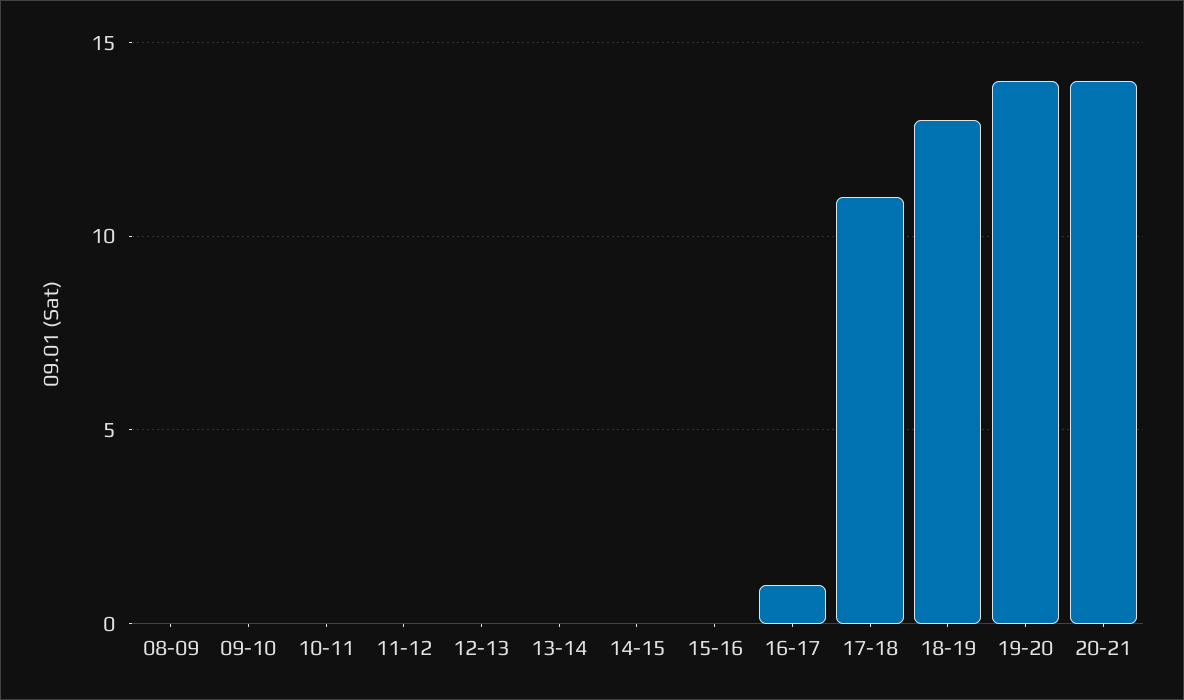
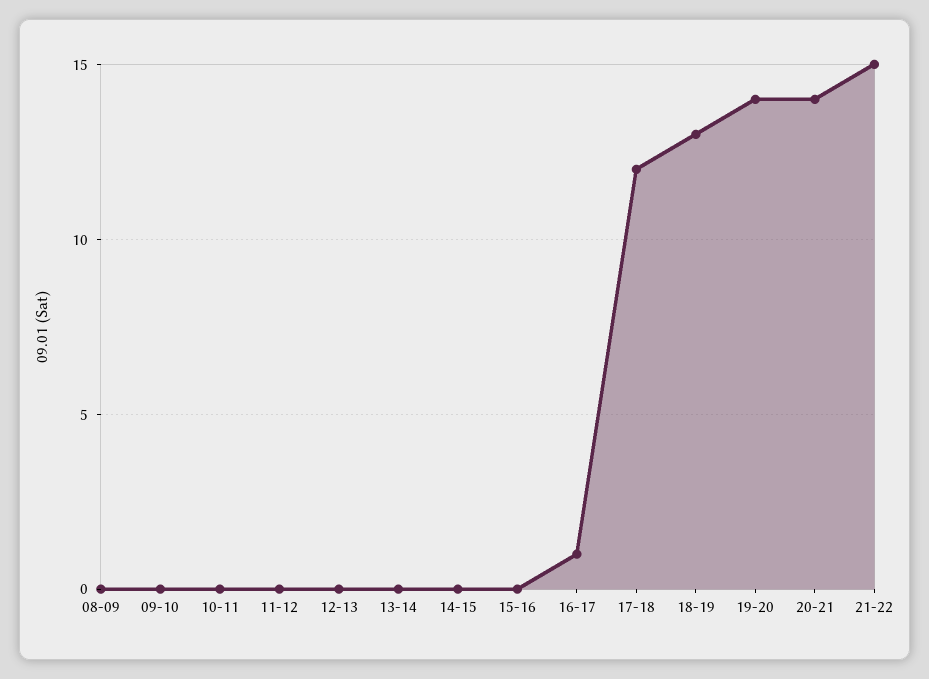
17-18: 11 -> 12
21-22: none -> 15

